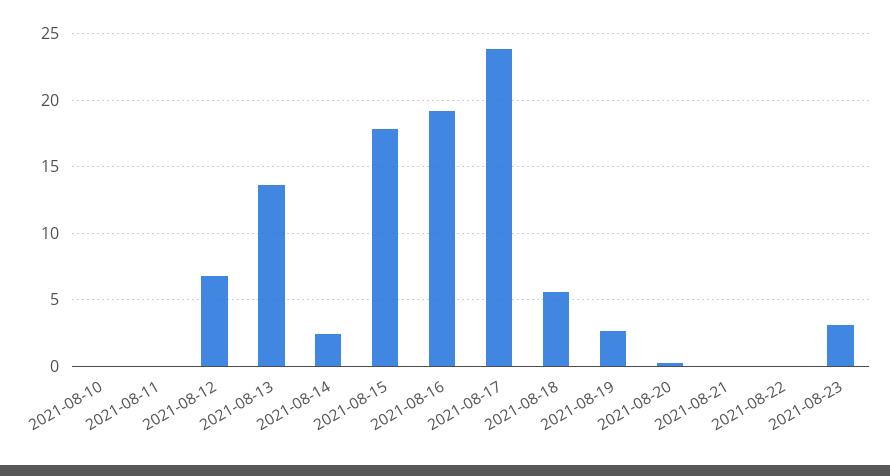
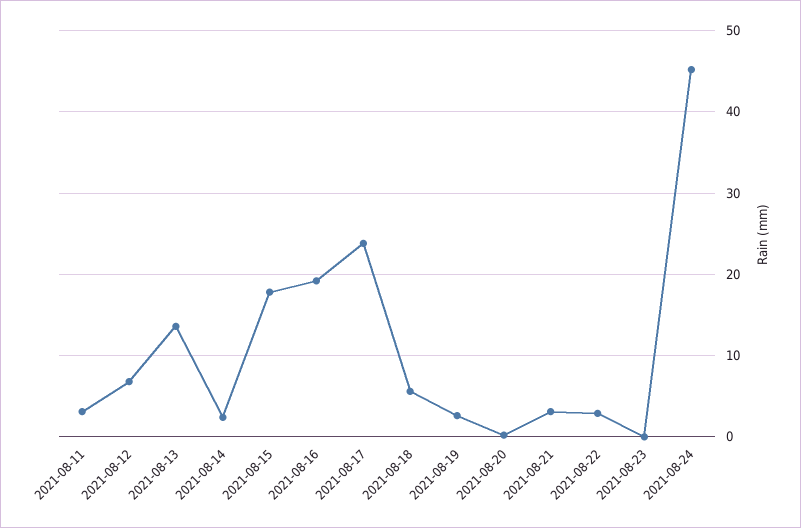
2021-08-10: 0 -> none
2021-08-11: 0 -> 3
2021-08-21: 0 -> 3
2021-08-22: 0 -> 3
2021-08-23: 3 -> 0
2021-08-24: none -> 45

